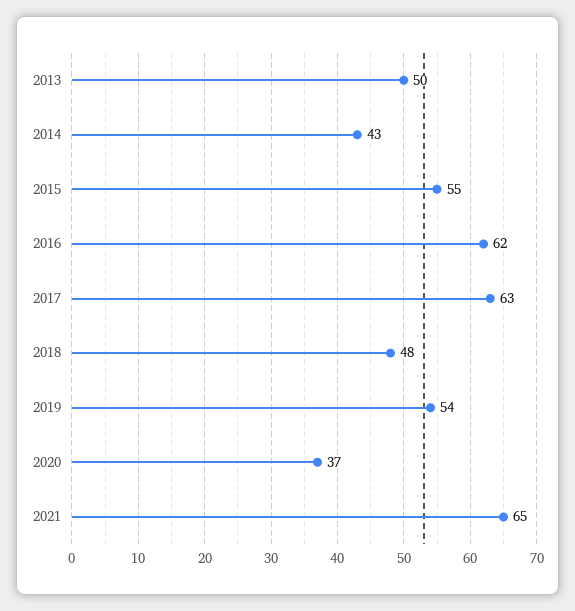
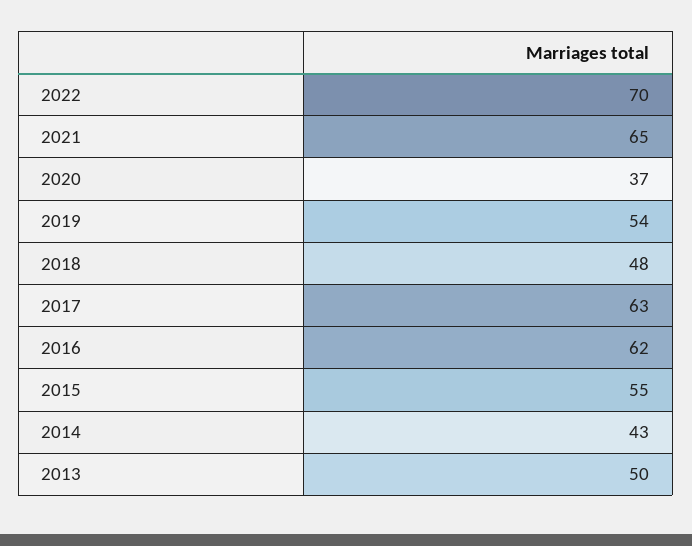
2022: none -> 70

